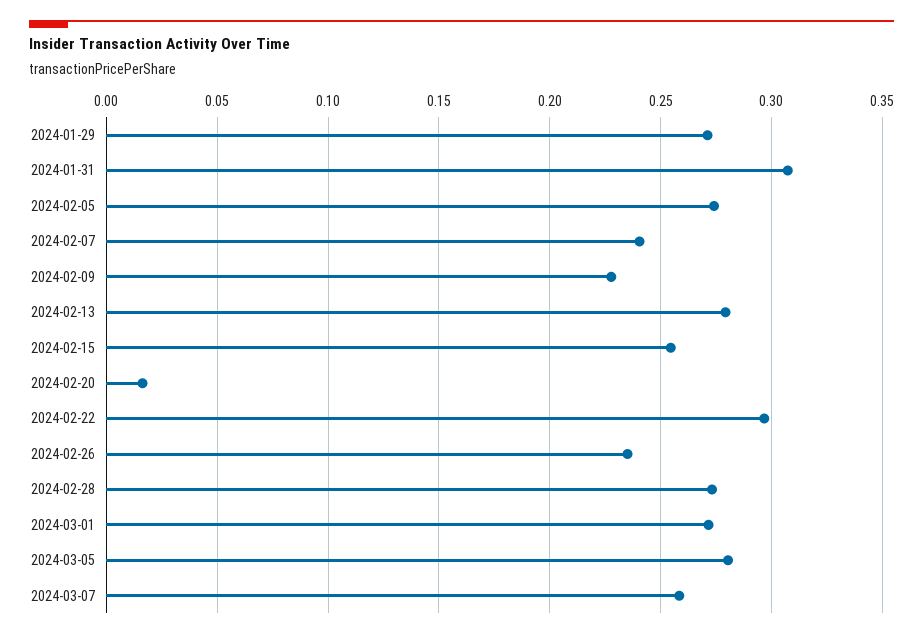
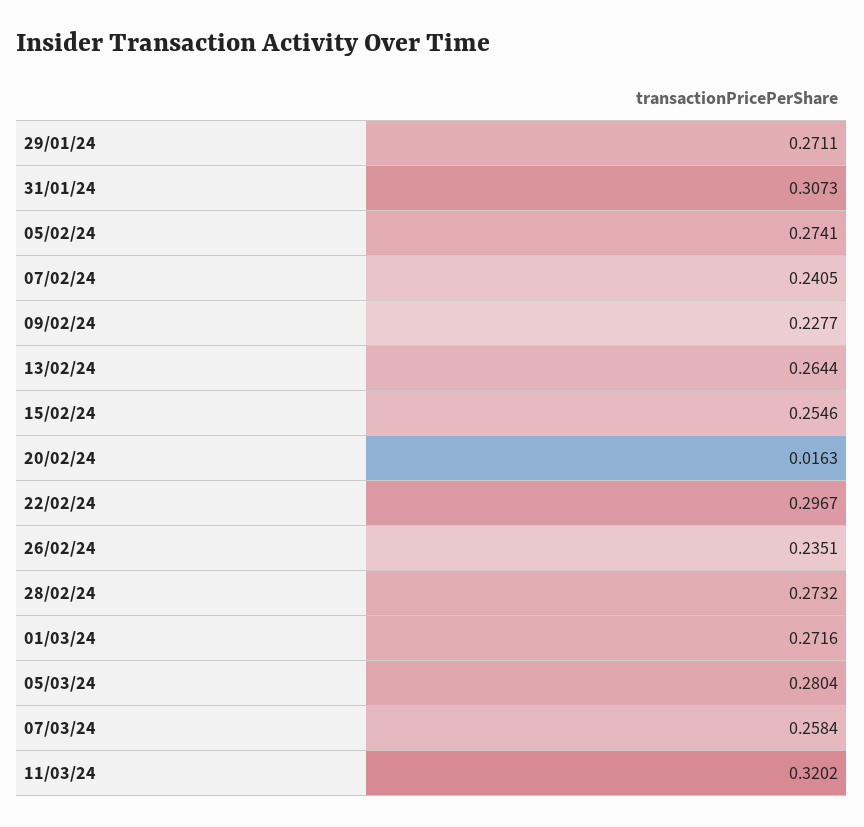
2024-02-13: 0.28 -> 0.2644
11/03/24: none -> 0.3202

